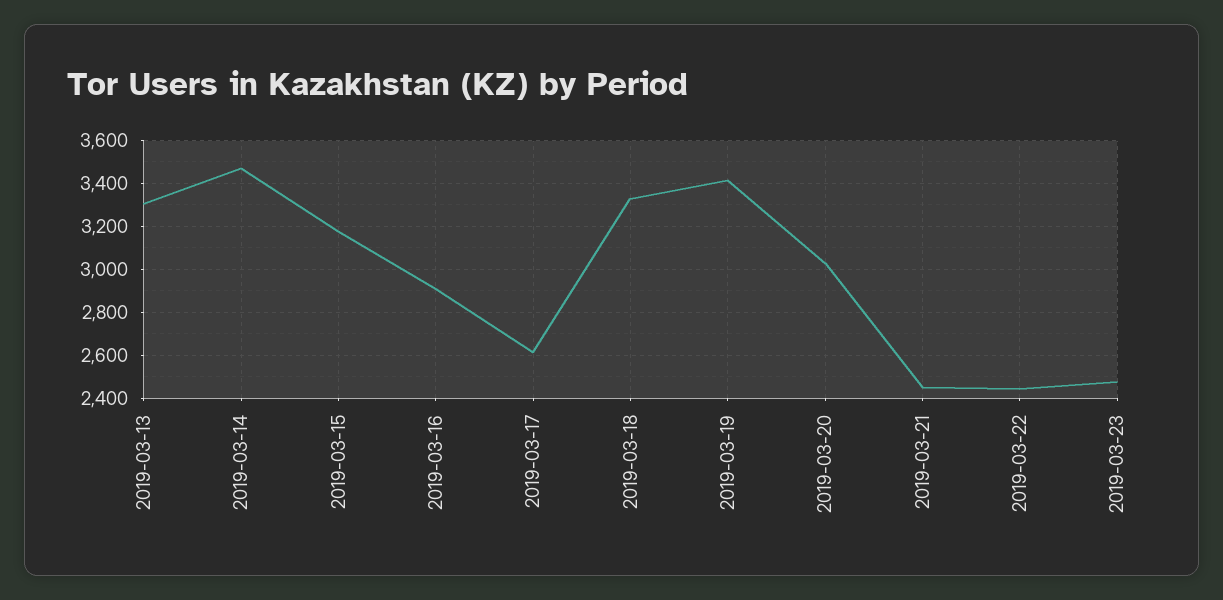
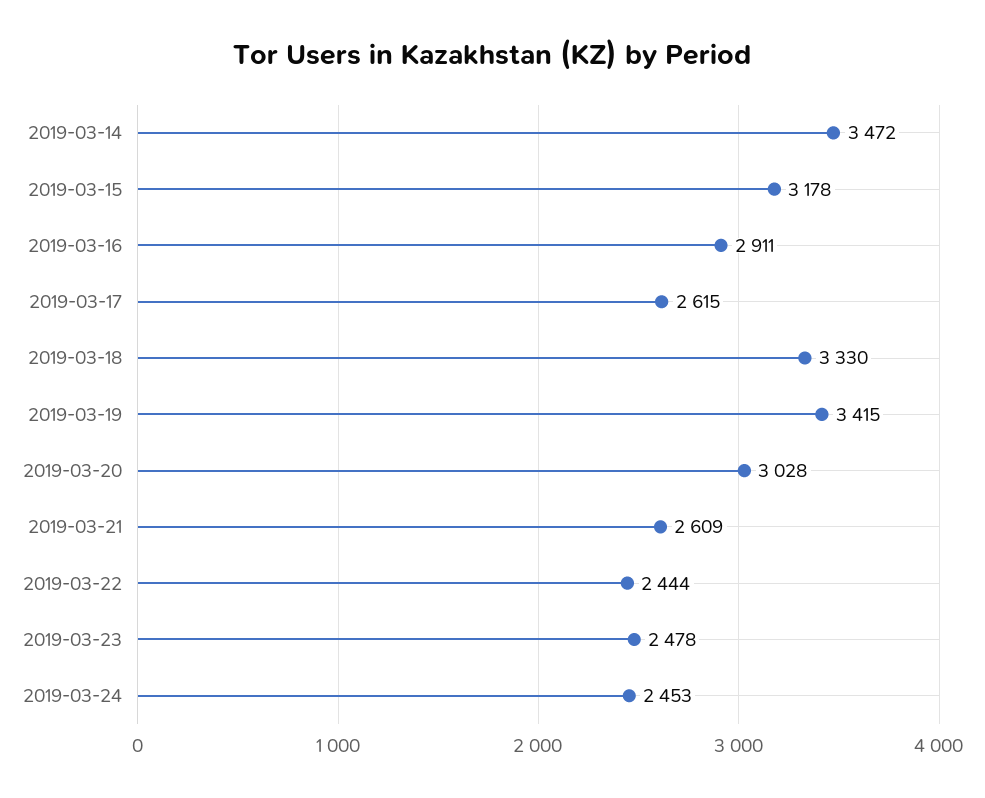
2019-03-13: 3300 -> none
2019-03-21: 2450 -> 2609
2019-03-24: none -> 2453

